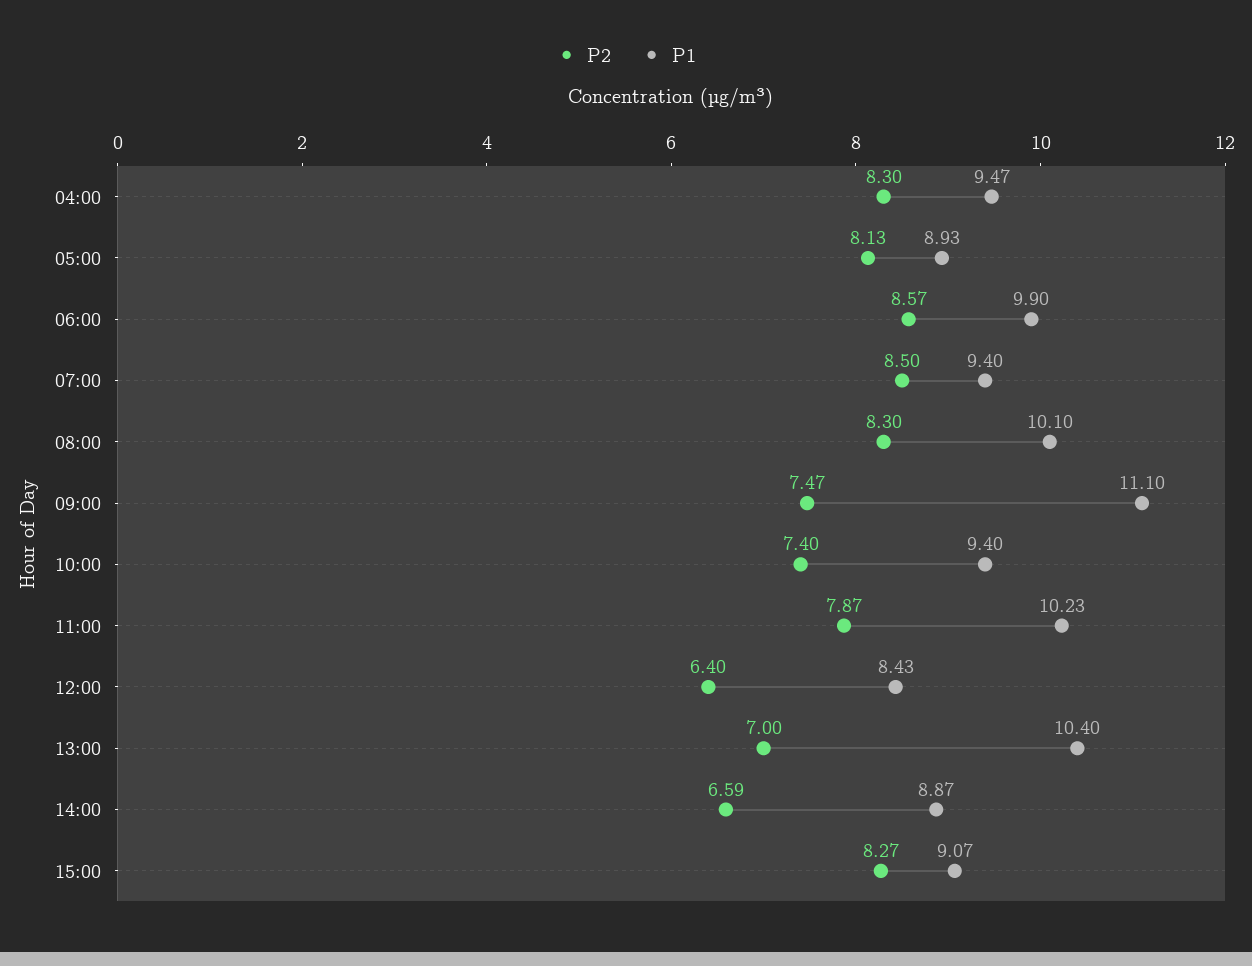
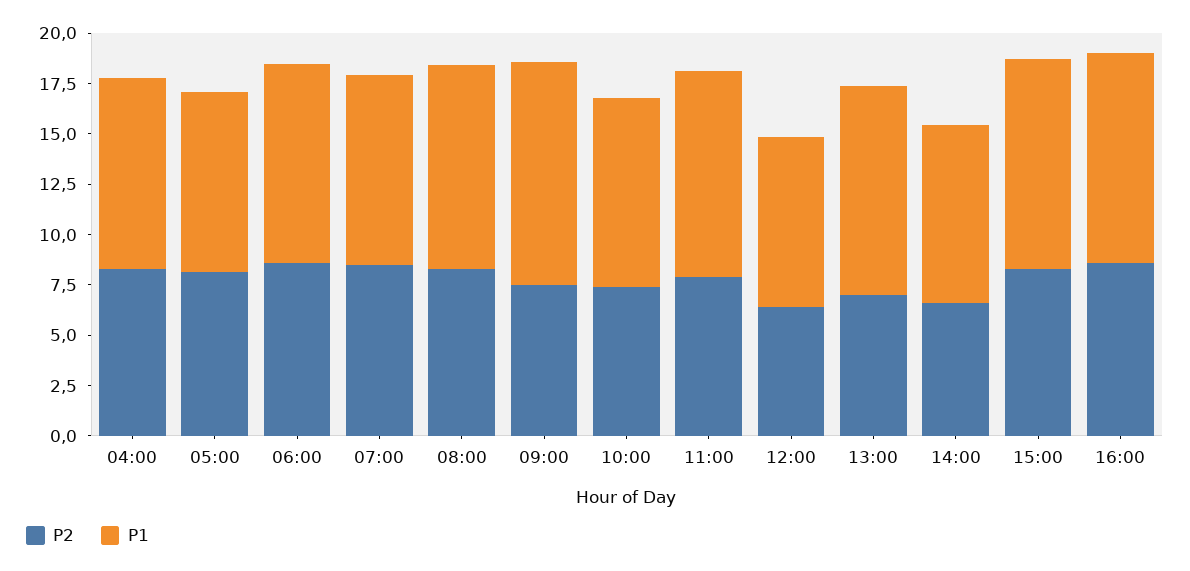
P1, 15:00: 9.07 -> 10.5
P2, 16:00: none -> 8.5
P1, 16:00: none -> 10.5

